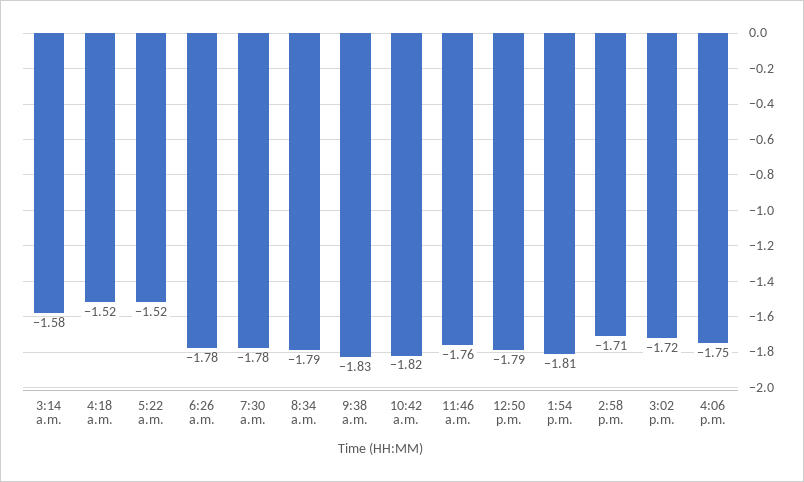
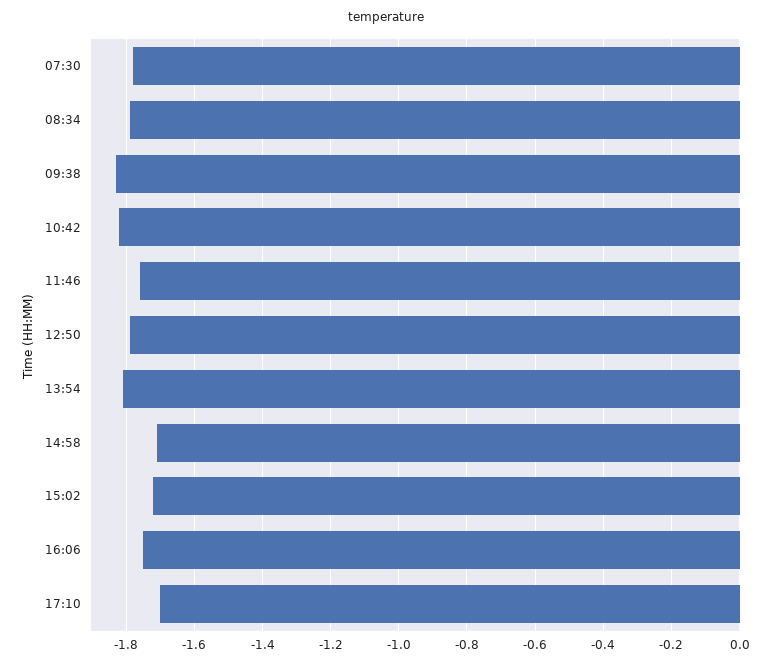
3:14 a.m.: -1.58 -> none
4:18 a.m.: -1.52 -> none
5:22 a.m.: -1.52 -> none
6:26 a.m.: -1.78 -> none
17:10: none -> -1.7

